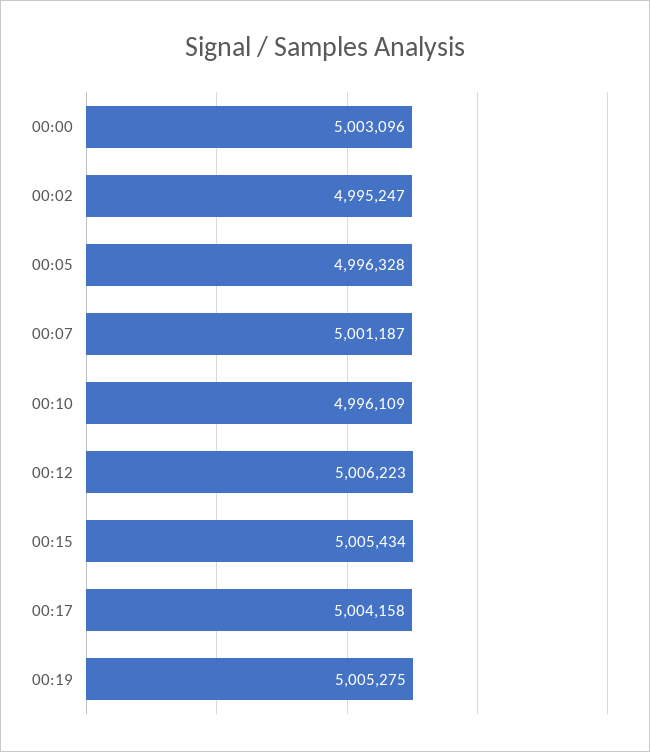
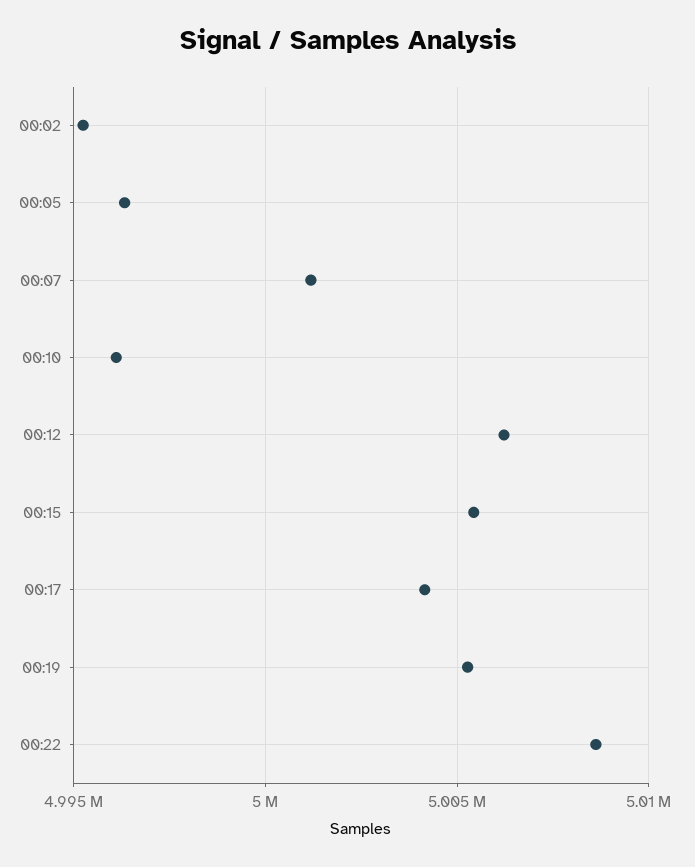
00:00: 5003096 -> none
00:22: none -> 5008500

